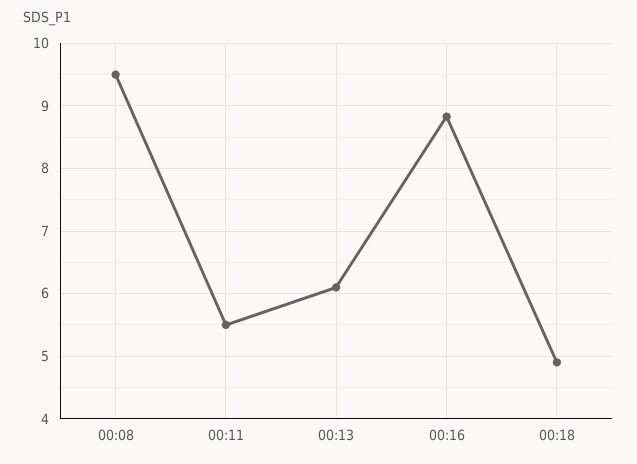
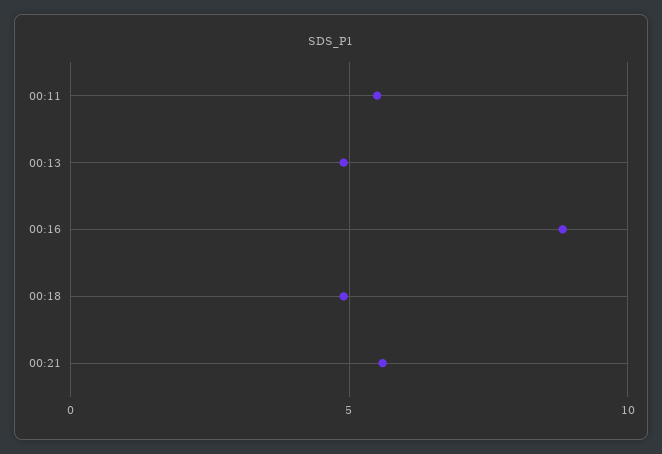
00:08: 9.5 -> none
00:13: 6.1 -> 5
00:21: none -> 5.5

